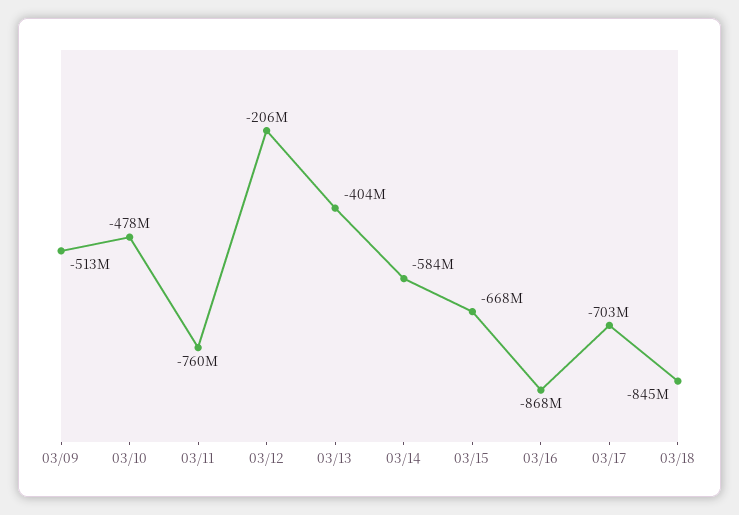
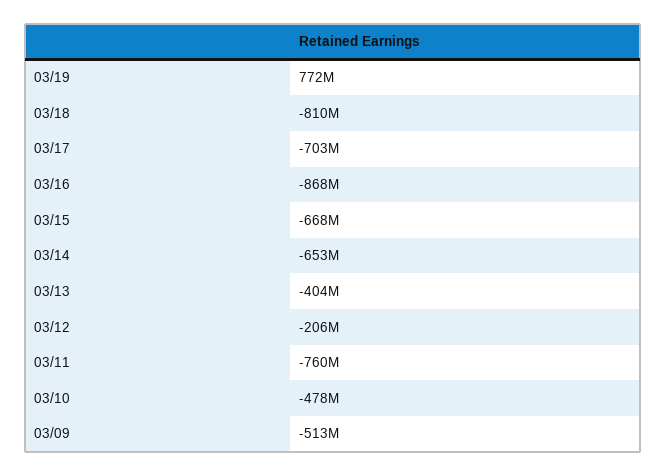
03/14: -584000000 -> -653000000
03/18: -845000000 -> -810000000
03/19: none -> 772000000

